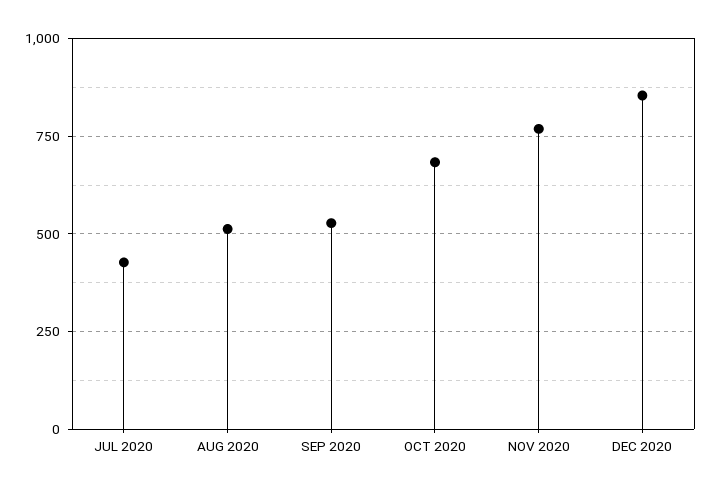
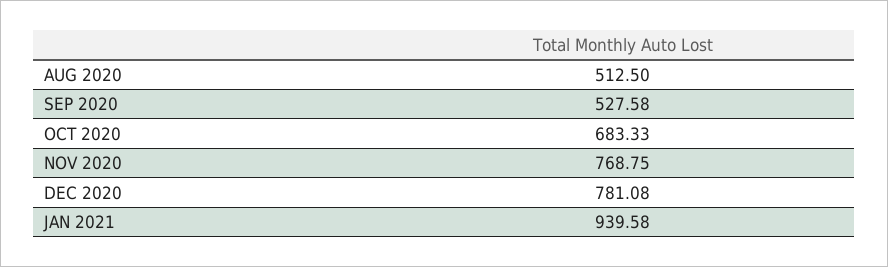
JUL 2020: 425 -> none
DEC 2020: 850 -> 781.08
JAN 2021: none -> 939.58

